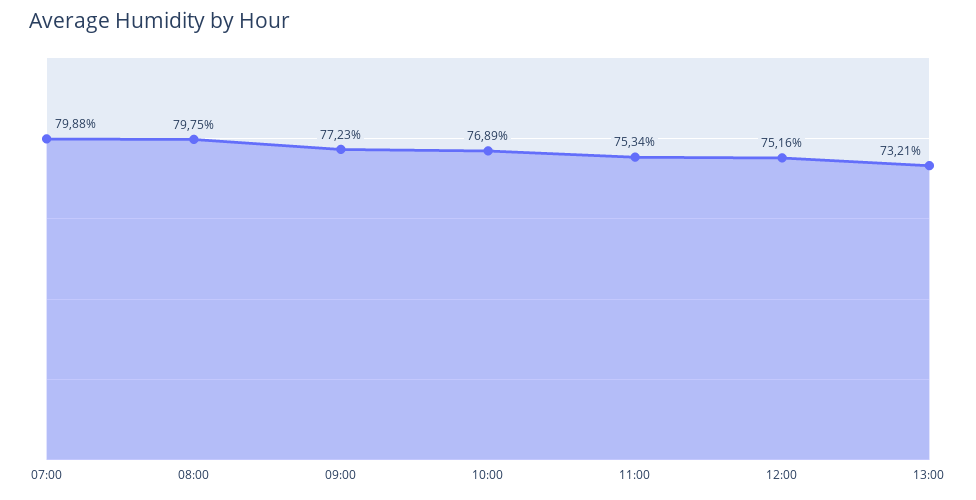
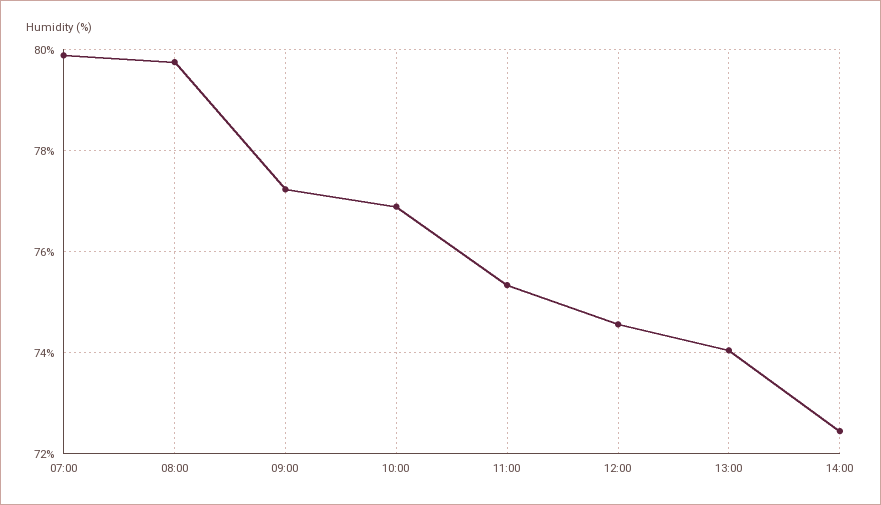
12:00: 75.16 -> 74.6
13:00: 73.21 -> 74
14:00: none -> 72.4

